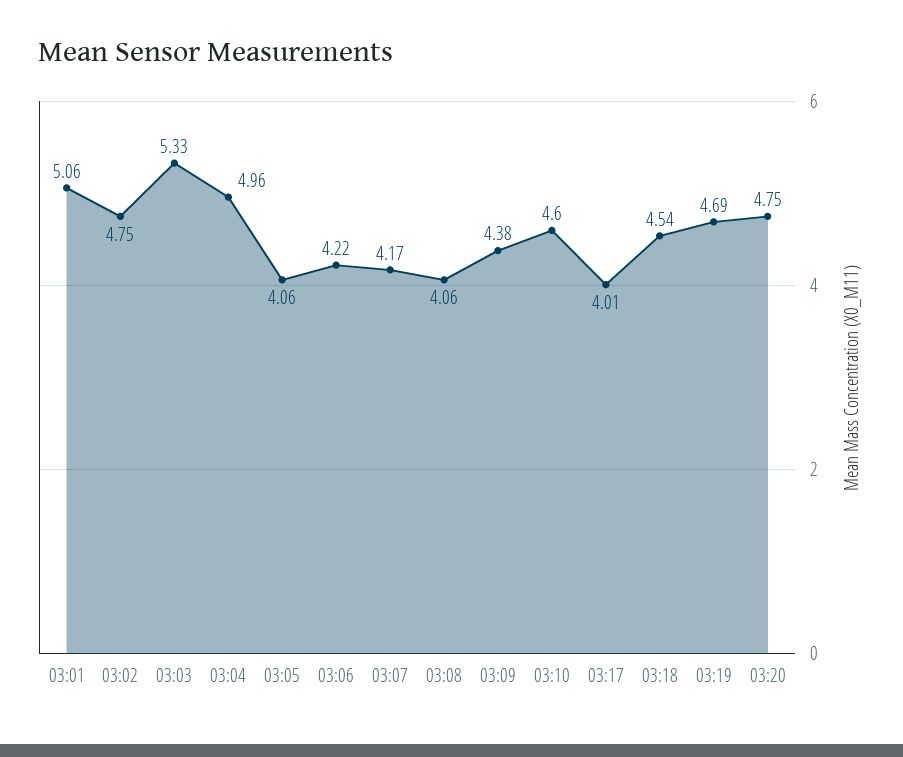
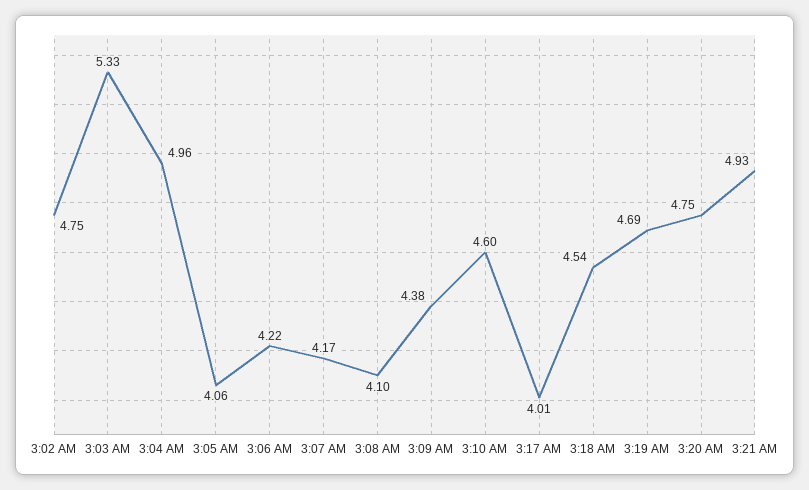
03:01: 5.06 -> none
03:08: 4.06 -> 4.1
3:21 AM: none -> 4.93

